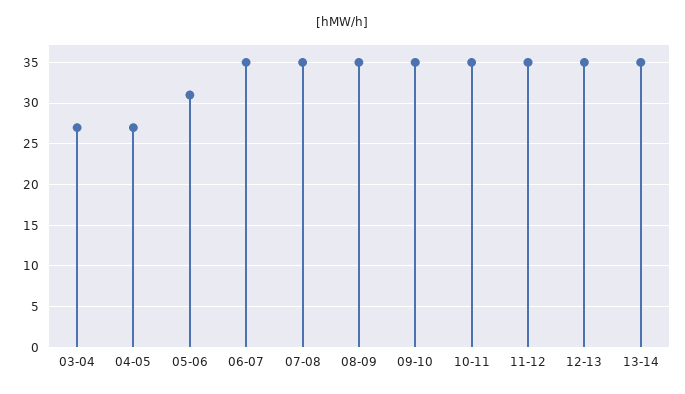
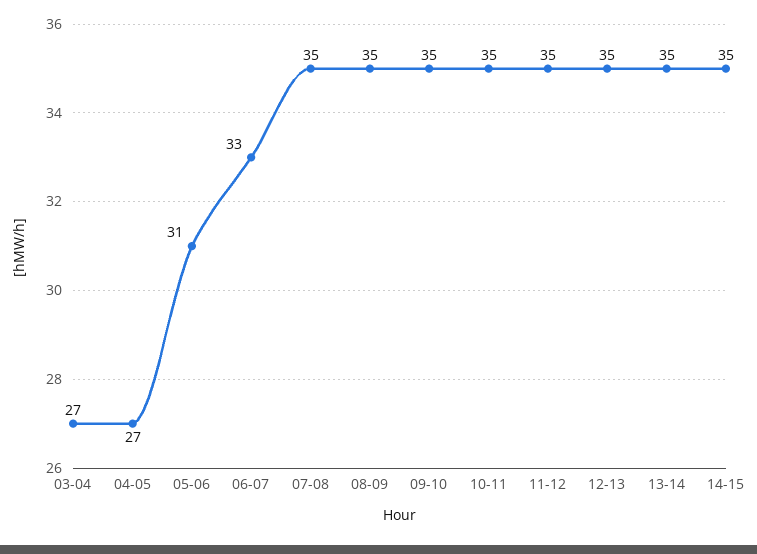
06-07: 35 -> 33
14-15: none -> 35

